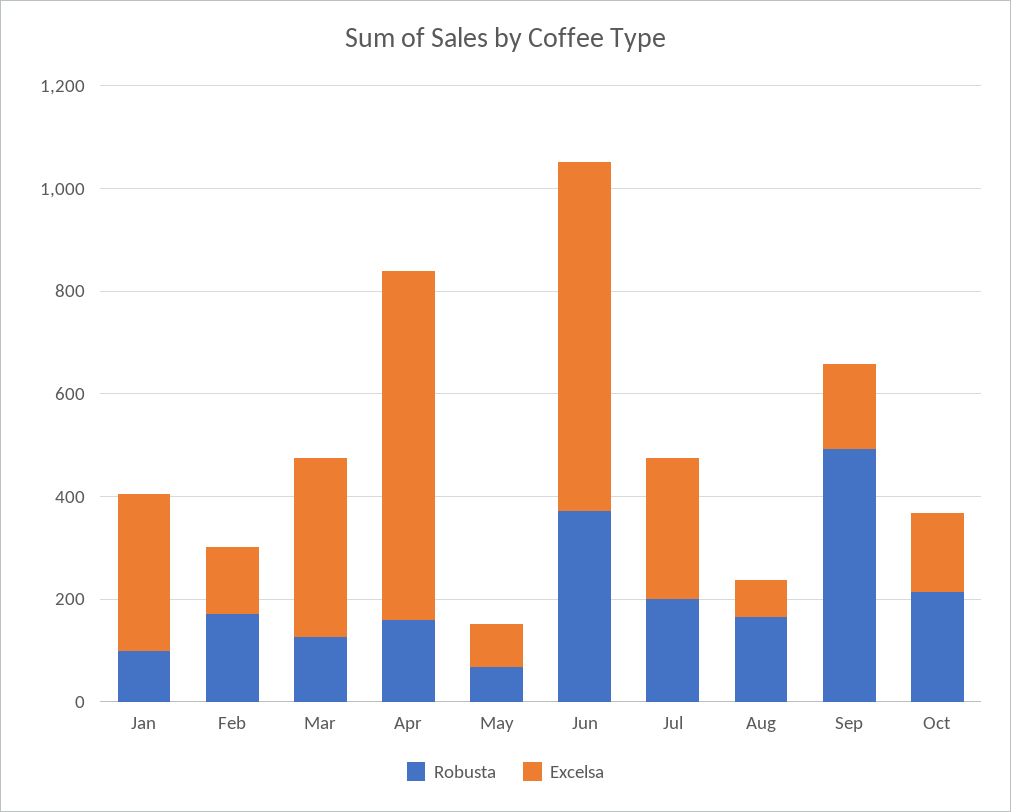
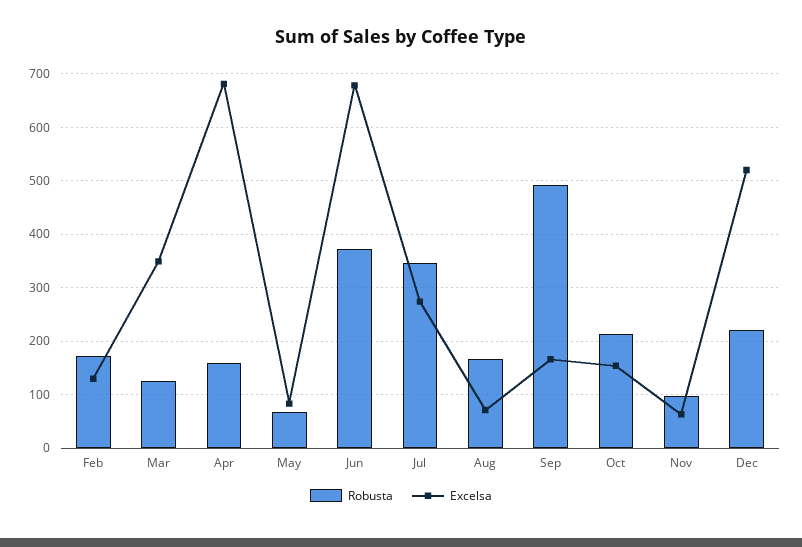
Robusta, Jan: 100 -> none
Excelsa, Jan: 300 -> none
Robusta, Jul: 200 -> 340
Robusta, Nov: none -> 100
Excelsa, Nov: none -> 60
Robusta, Dec: none -> 220
Excelsa, Dec: none -> 520

